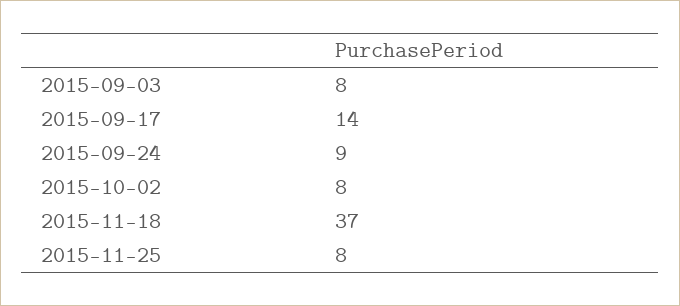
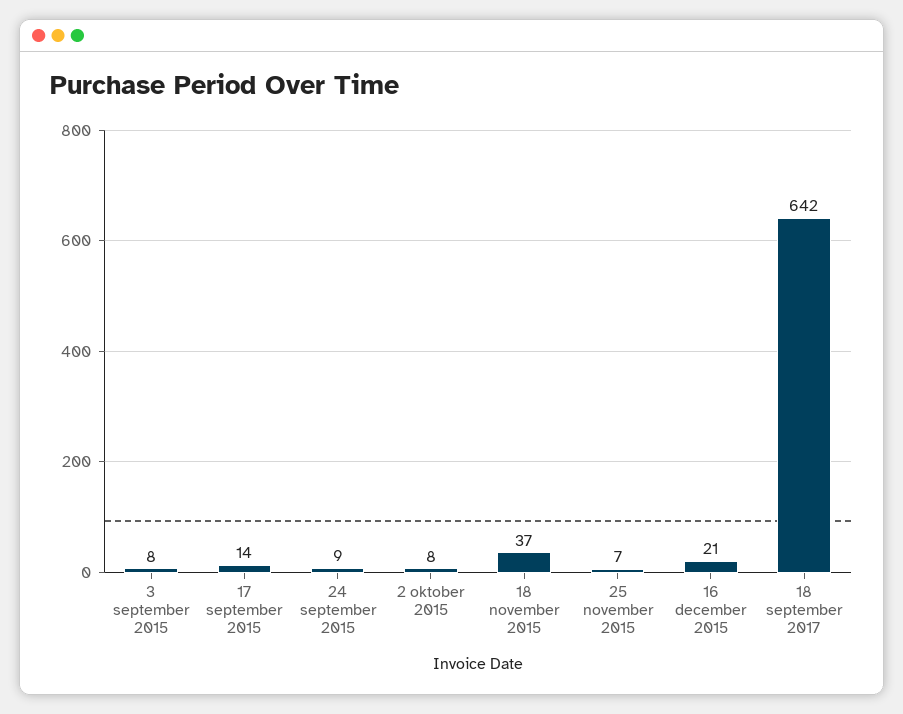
2015-11-25: 8 -> 7
16 december 2015: none -> 21
18 september 2017: none -> 642

